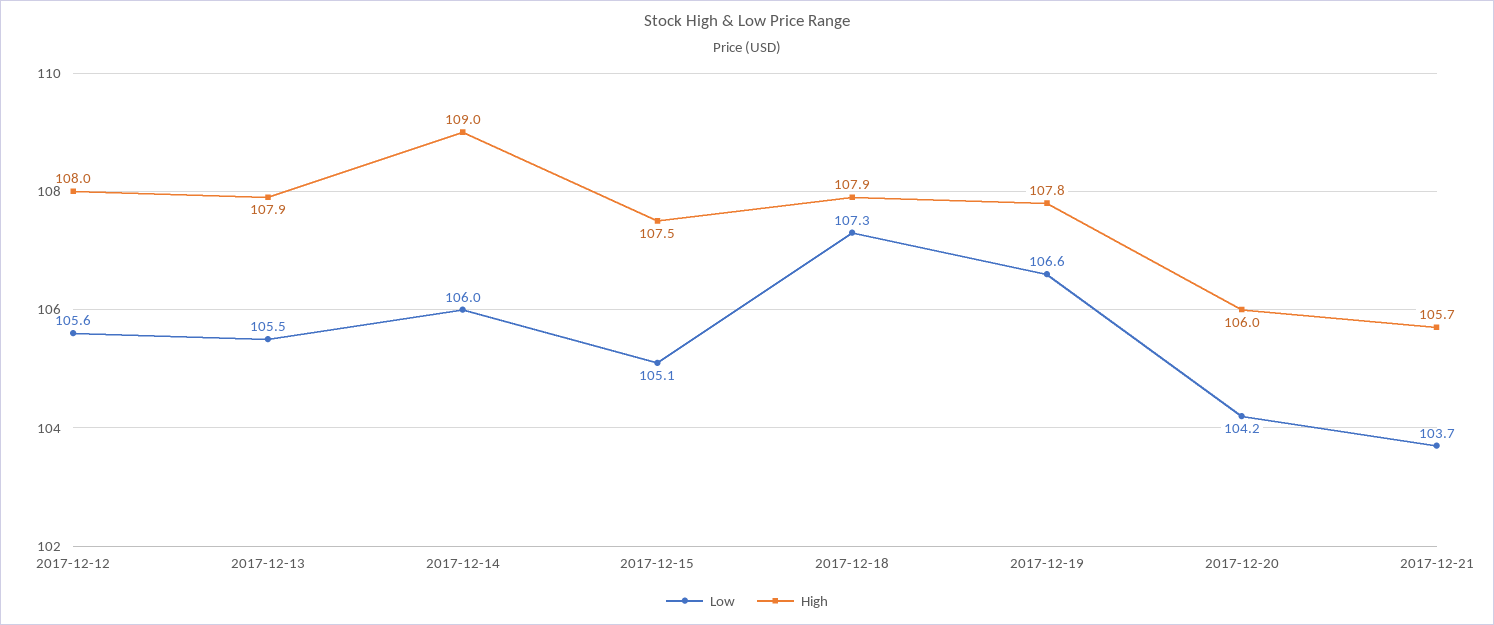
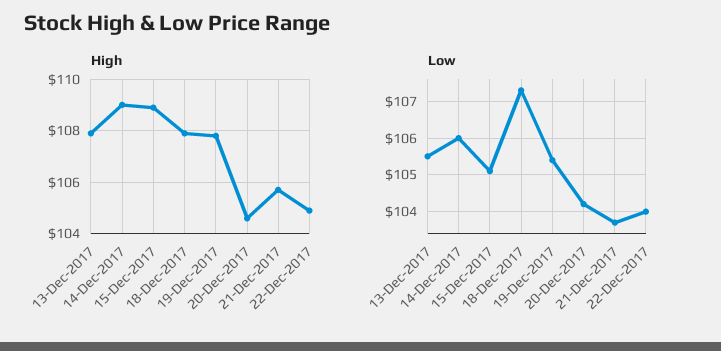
Low, 2017-12-12: 105.6 -> none
High, 2017-12-12: 108 -> none
High, 2017-12-15: 107.5 -> 109
Low, 2017-12-19: 106.6 -> 105.5
High, 2017-12-20: 106 -> 104.5
High, 22-Dec-2017: none -> 105
Low, 22-Dec-2017: none -> 104

